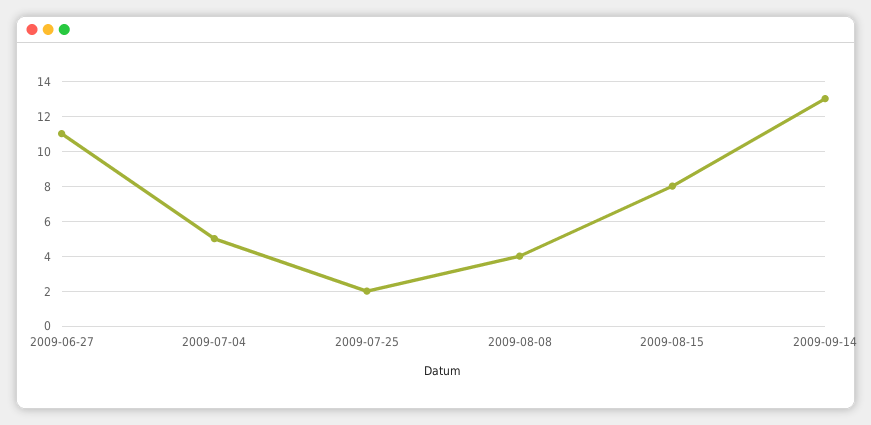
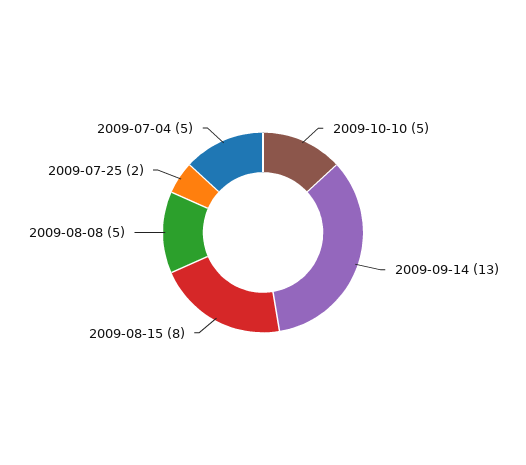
2009-06-27: 11 -> none
2009-08-08: 4 -> 5
2009-10-10: none -> 5

